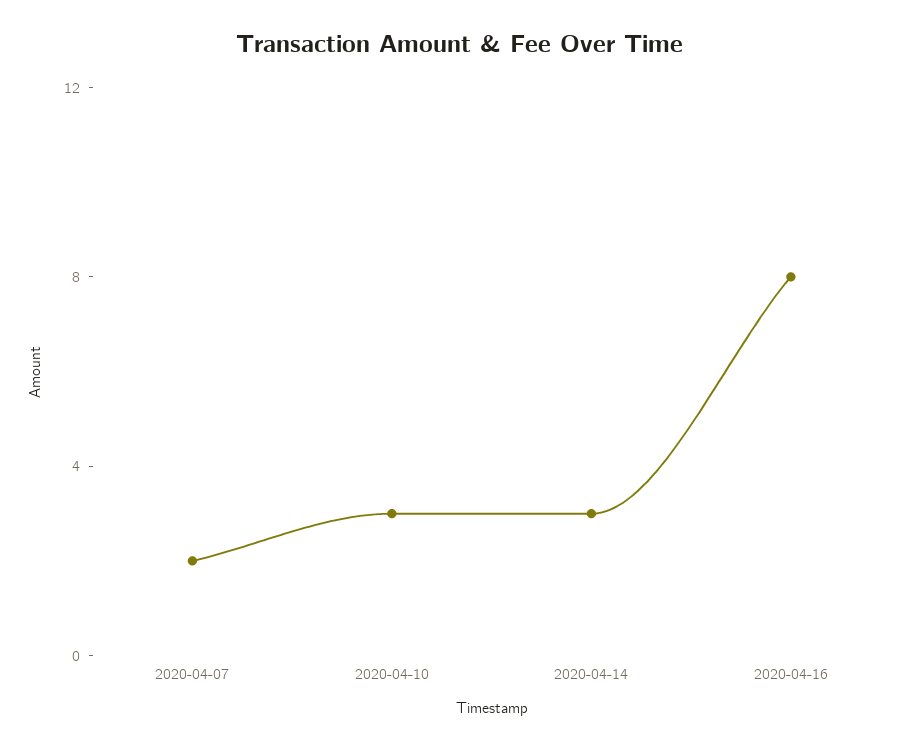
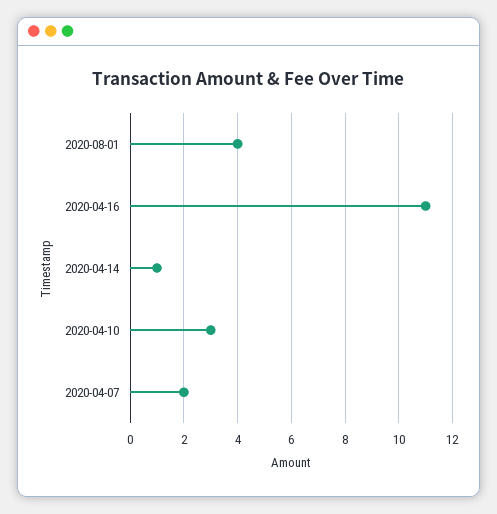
2020-04-14: 3 -> 1
2020-04-16: 8 -> 11
2020-08-01: none -> 4

